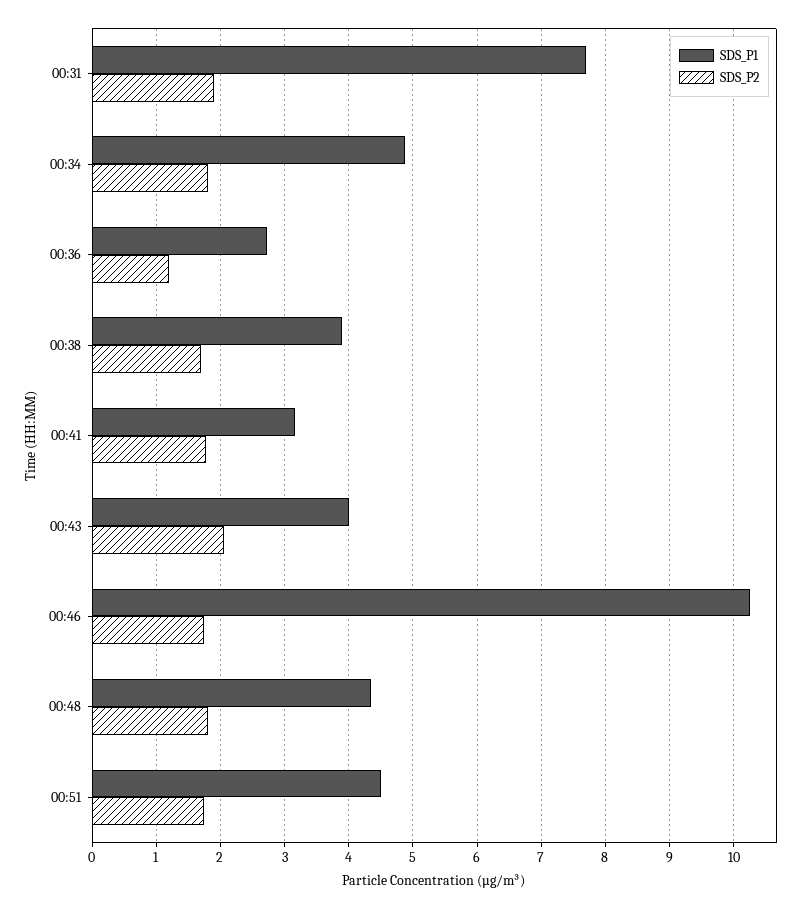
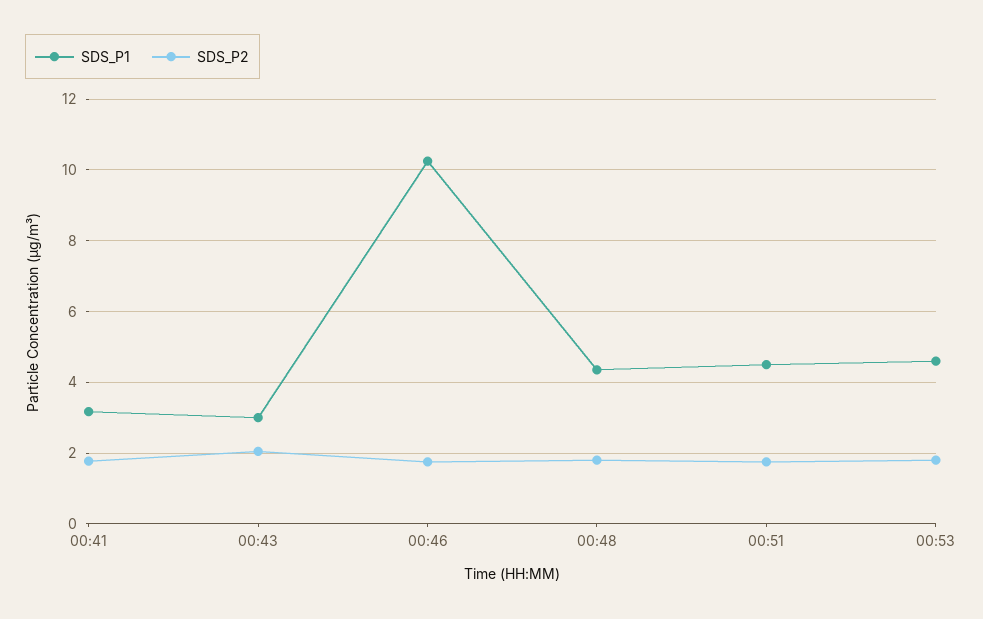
SDS_P1, 00:31: 7.7 -> none
SDS_P2, 00:31: 1.9 -> none
SDS_P1, 00:34: 4.9 -> none
SDS_P2, 00:34: 1.8 -> none
SDS_P1, 00:36: 2.7 -> none
SDS_P2, 00:36: 1.2 -> none
SDS_P1, 00:38: 3.9 -> none
SDS_P2, 00:38: 1.7 -> none
SDS_P1, 00:43: 4 -> 3
SDS_P1, 00:53: none -> 4.6
SDS_P2, 00:53: none -> 1.8

